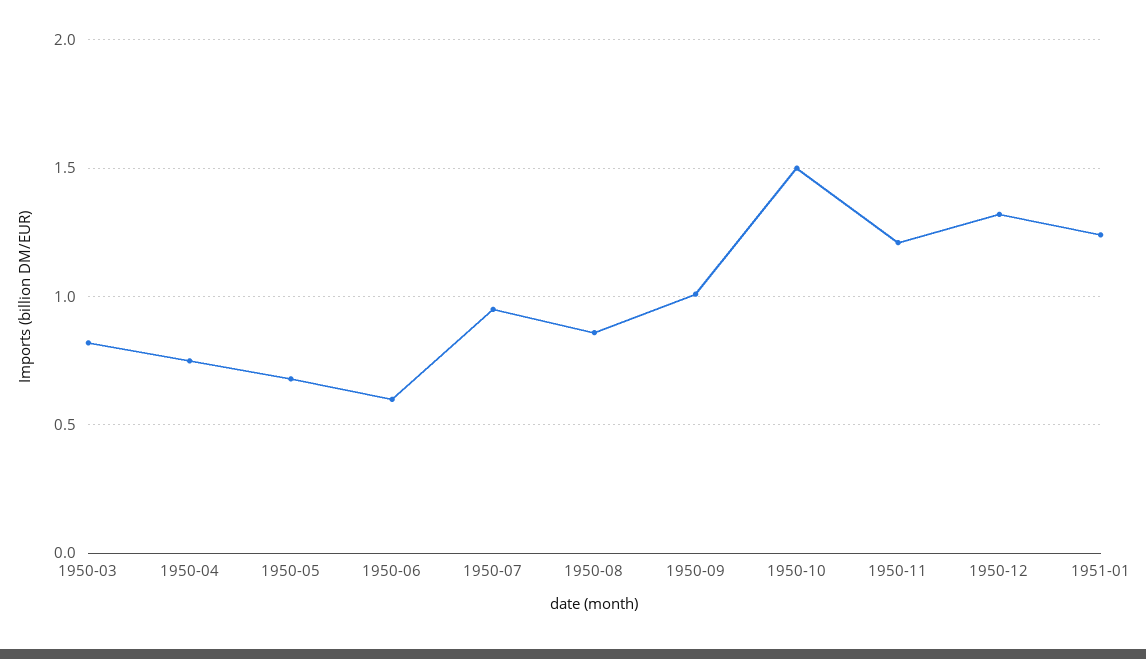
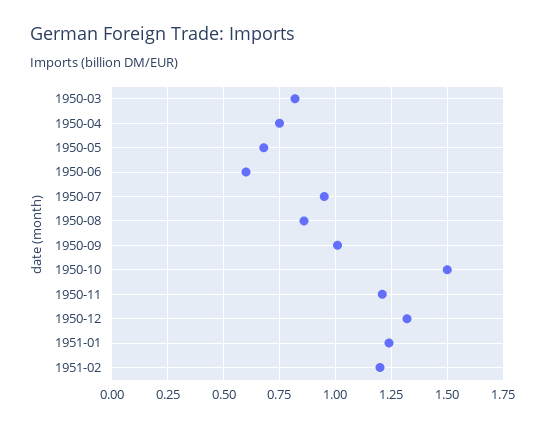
1951-02: none -> 1.2

